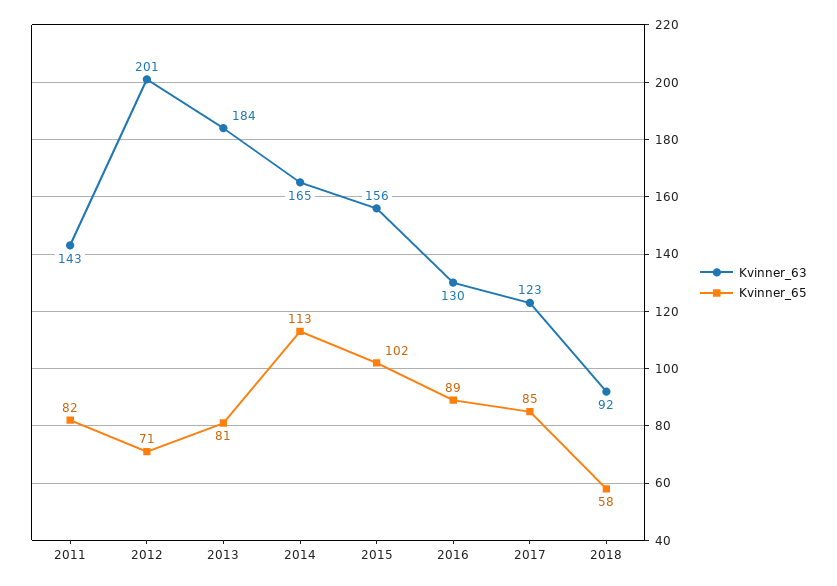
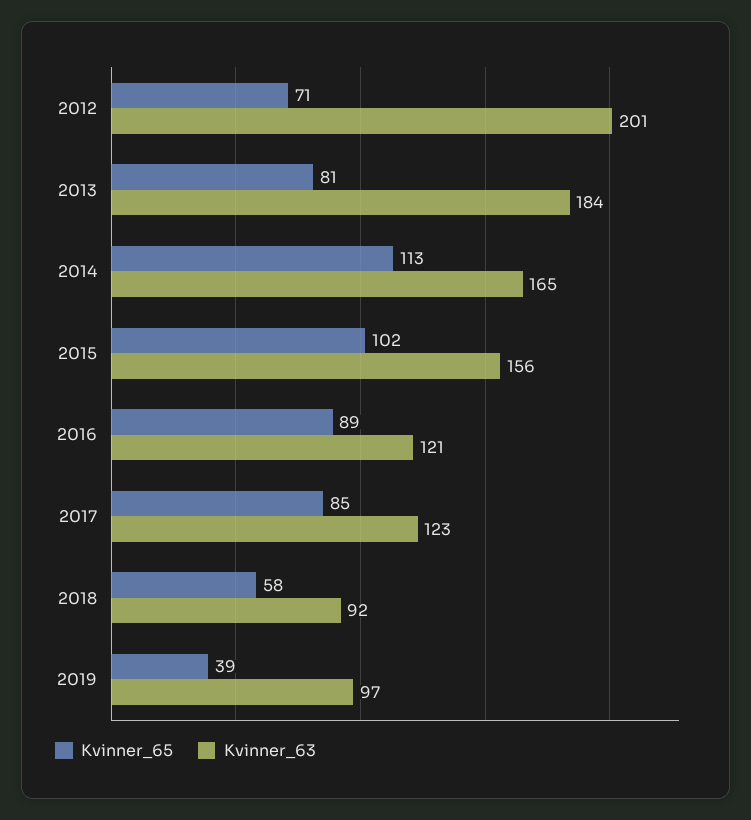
Kvinner_63, 2011: 143 -> none
Kvinner_65, 2011: 82 -> none
Kvinner_63, 2016: 130 -> 121
Kvinner_65, 2019: none -> 39
Kvinner_63, 2019: none -> 97

